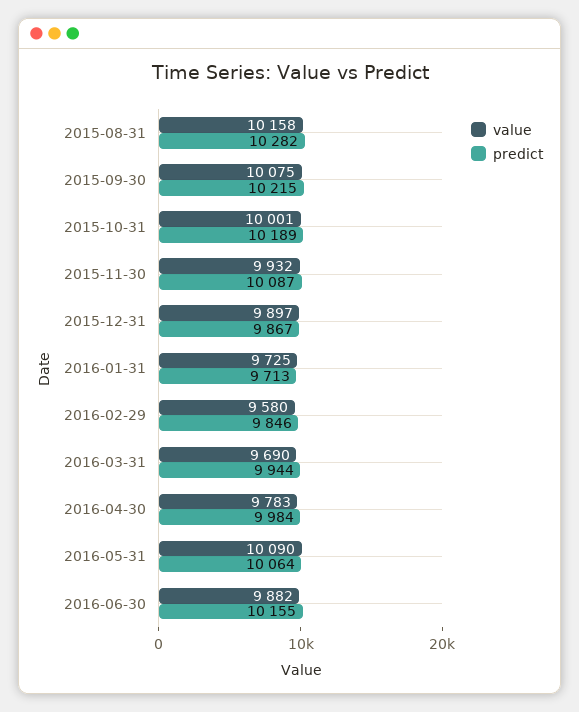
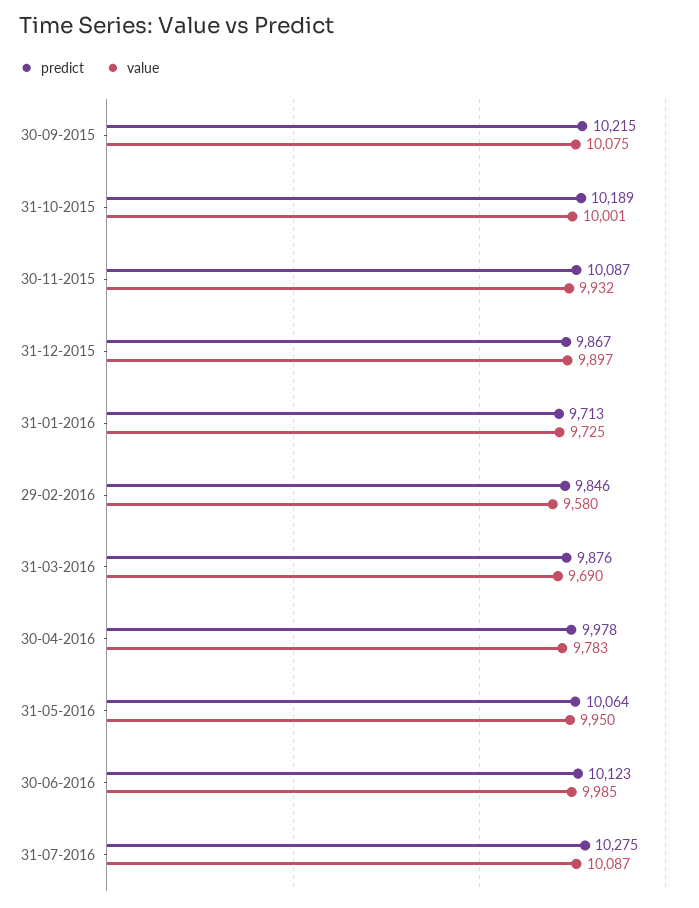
value, 2015-08-31: 10158 -> none
predict, 2015-08-31: 10282 -> none
predict, 2016-03-31: 9944 -> 9876
predict, 2016-04-30: 9984 -> 9978
value, 2016-05-31: 10090 -> 9950
value, 2016-06-30: 9882 -> 9985
predict, 2016-06-30: 10155 -> 10123
predict, 31-07-2016: none -> 10275
value, 31-07-2016: none -> 10087

